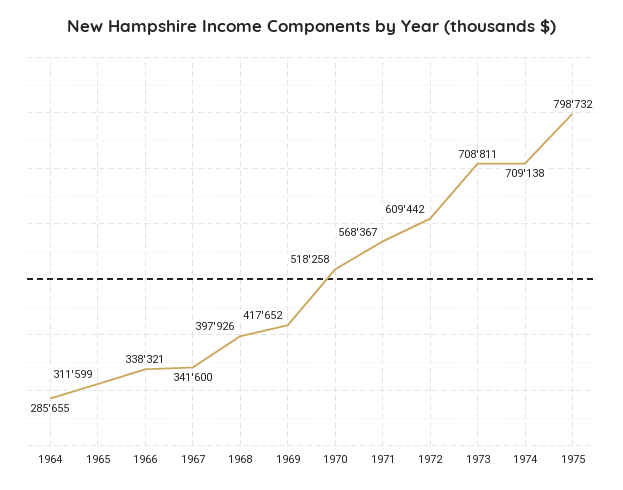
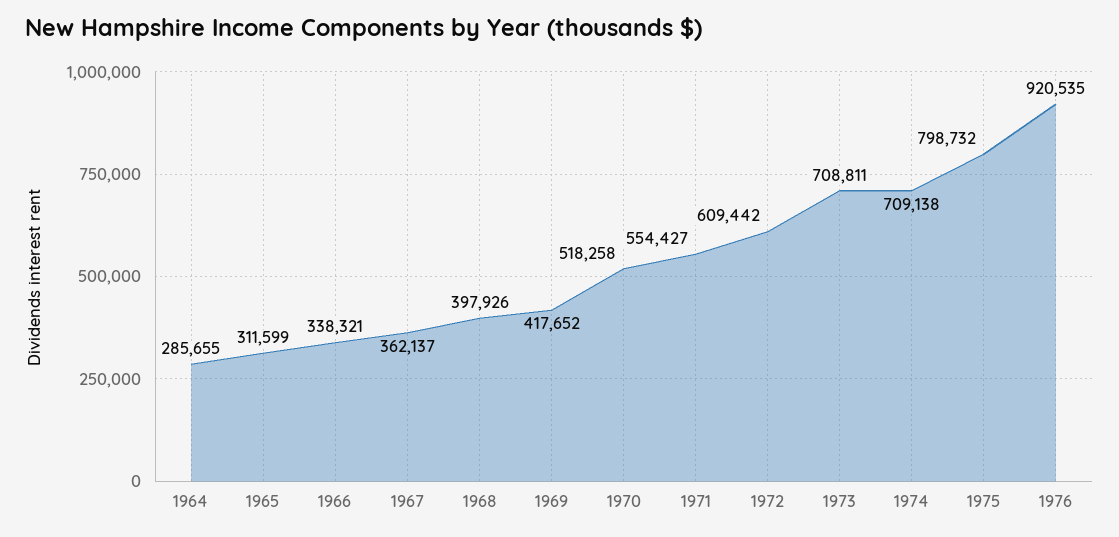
1967: 341600 -> 362137
1971: 568367 -> 554427
1976: none -> 920535

